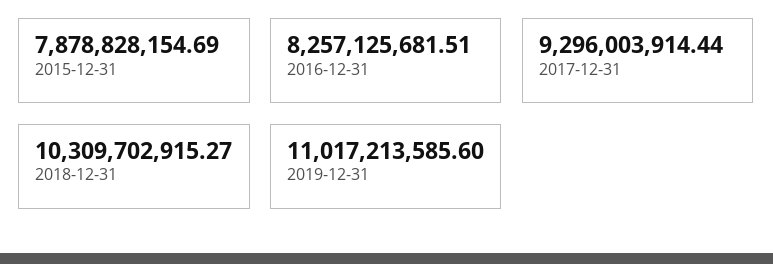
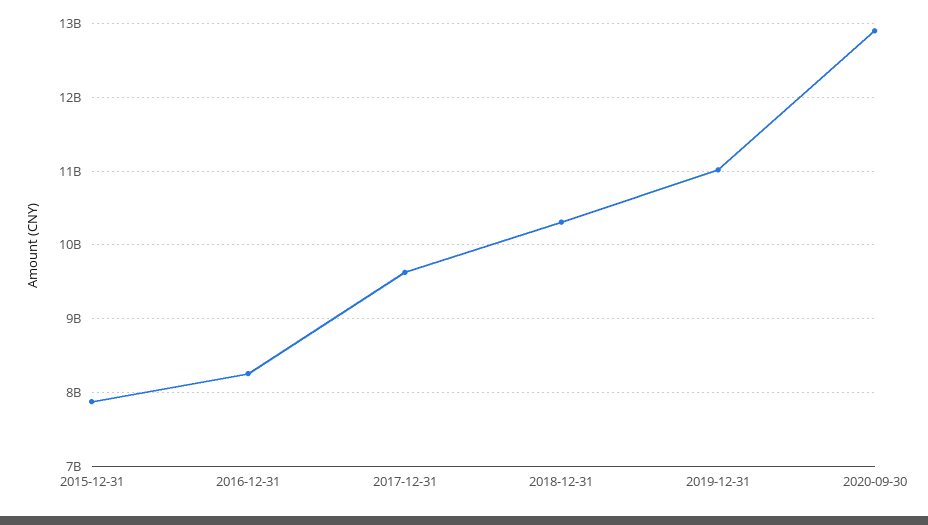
2017-12-31: 9296003914.44 -> 9600000000
2020-09-30: none -> 12900000000

